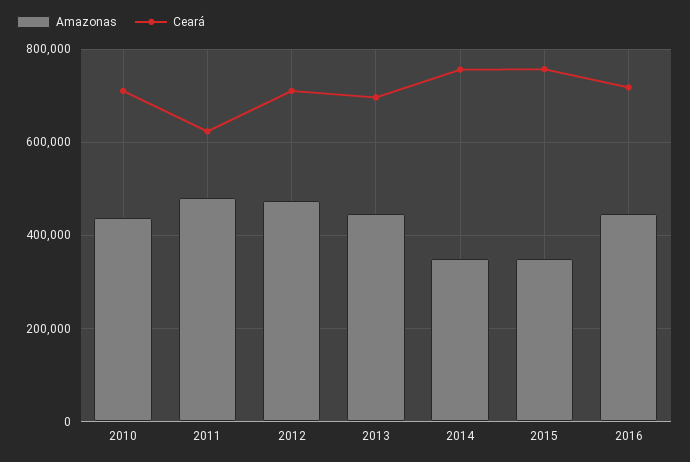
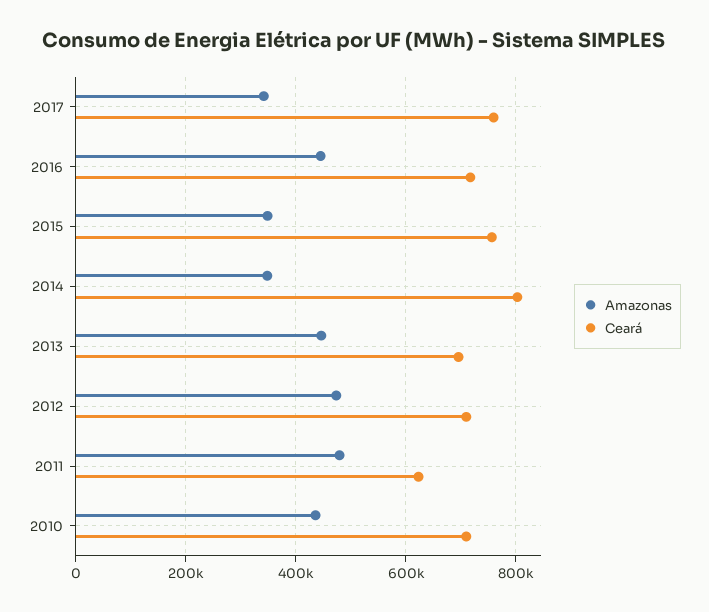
Ceará, 2014: 760000 -> 800000
Amazonas, 2017: none -> 340000
Ceará, 2017: none -> 760000

